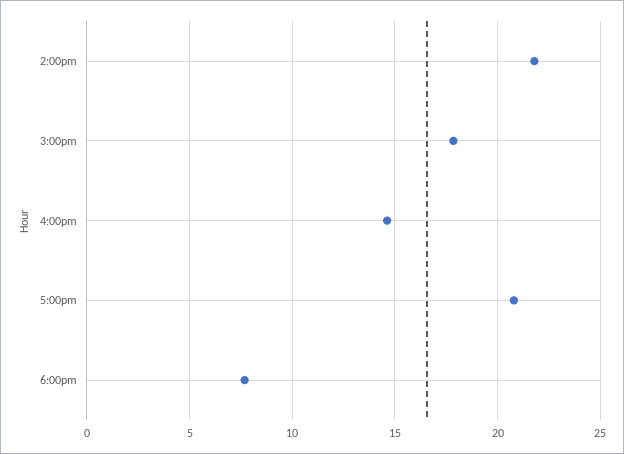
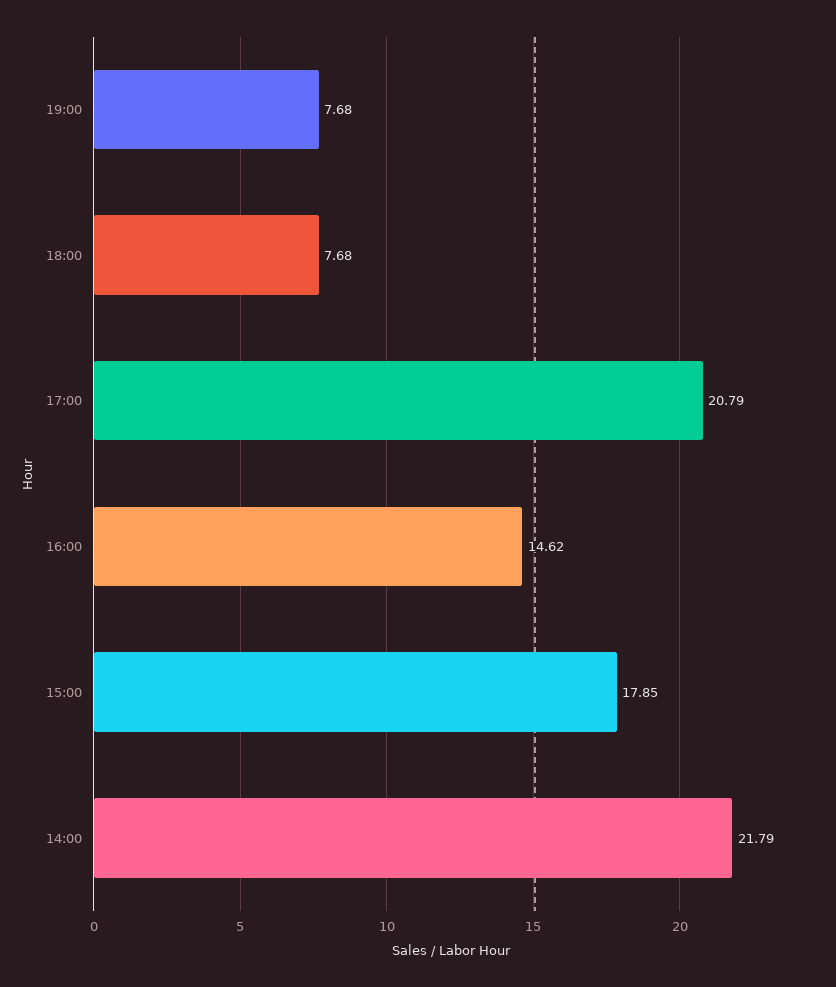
19:00: none -> 7.68

